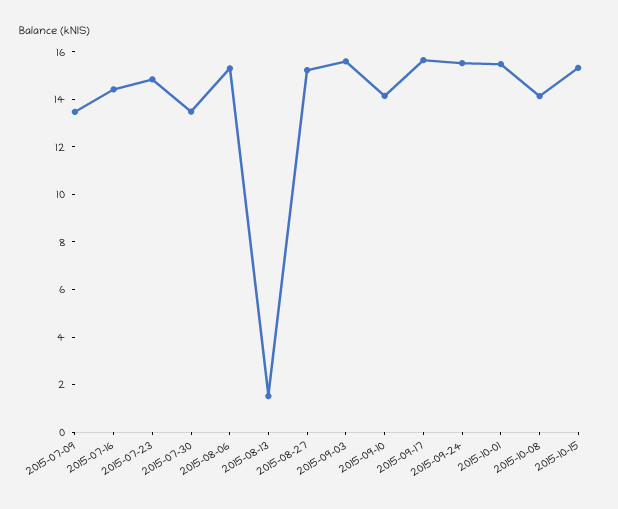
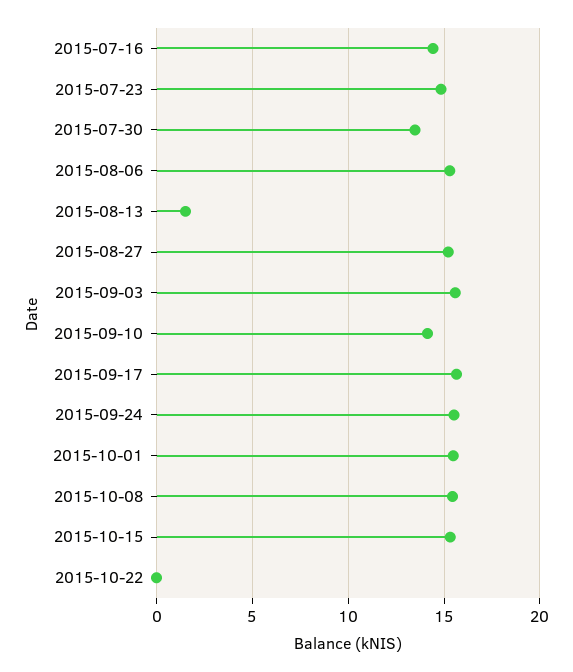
2015-07-09: 13.5 -> none
2015-10-08: 14 -> 15.5
2015-10-22: none -> 0

